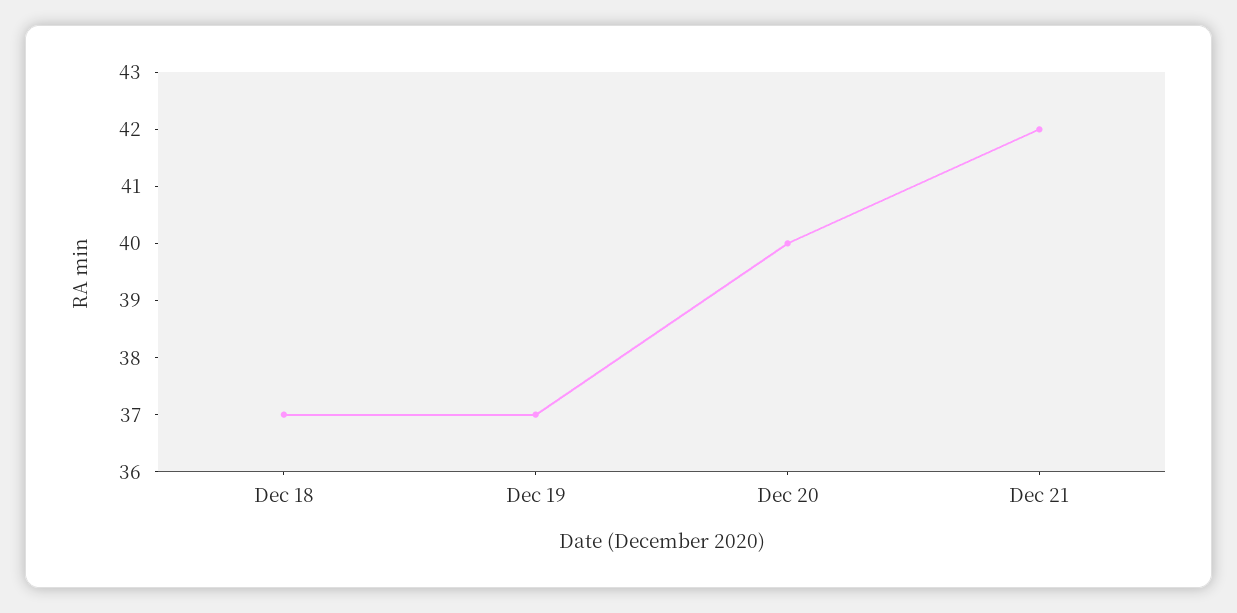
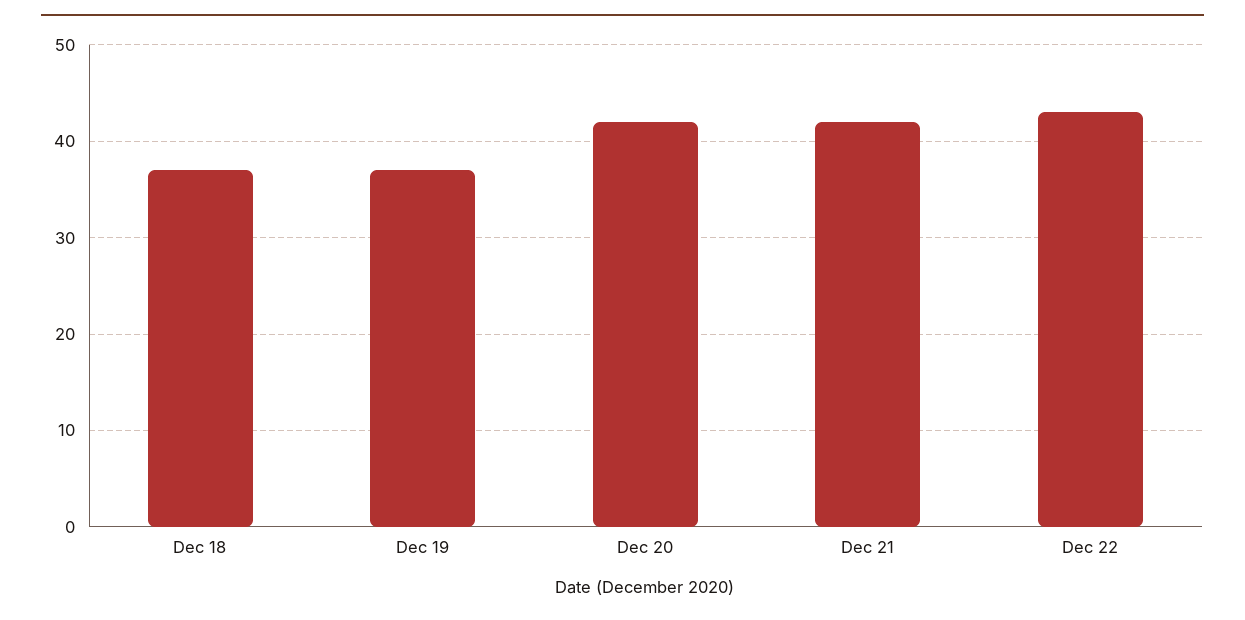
Dec 20: 40 -> 42
Dec 22: none -> 43

